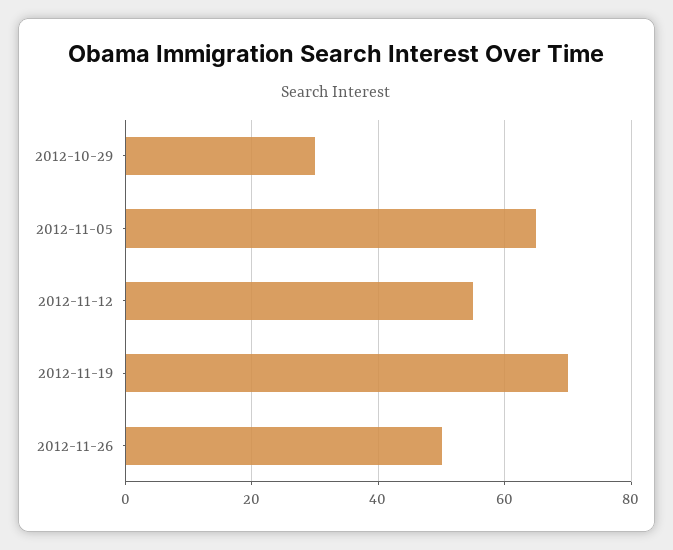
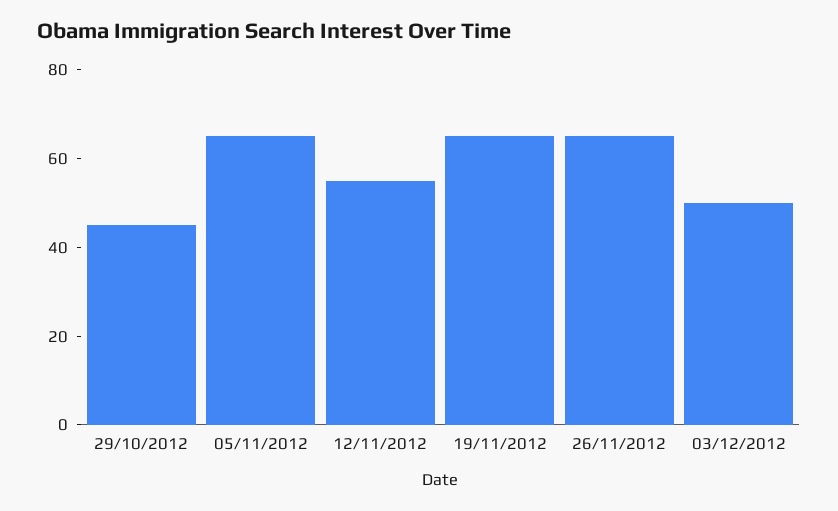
2012-10-29: 30 -> 45
2012-11-19: 70 -> 65
2012-11-26: 50 -> 65
03/12/2012: none -> 50

